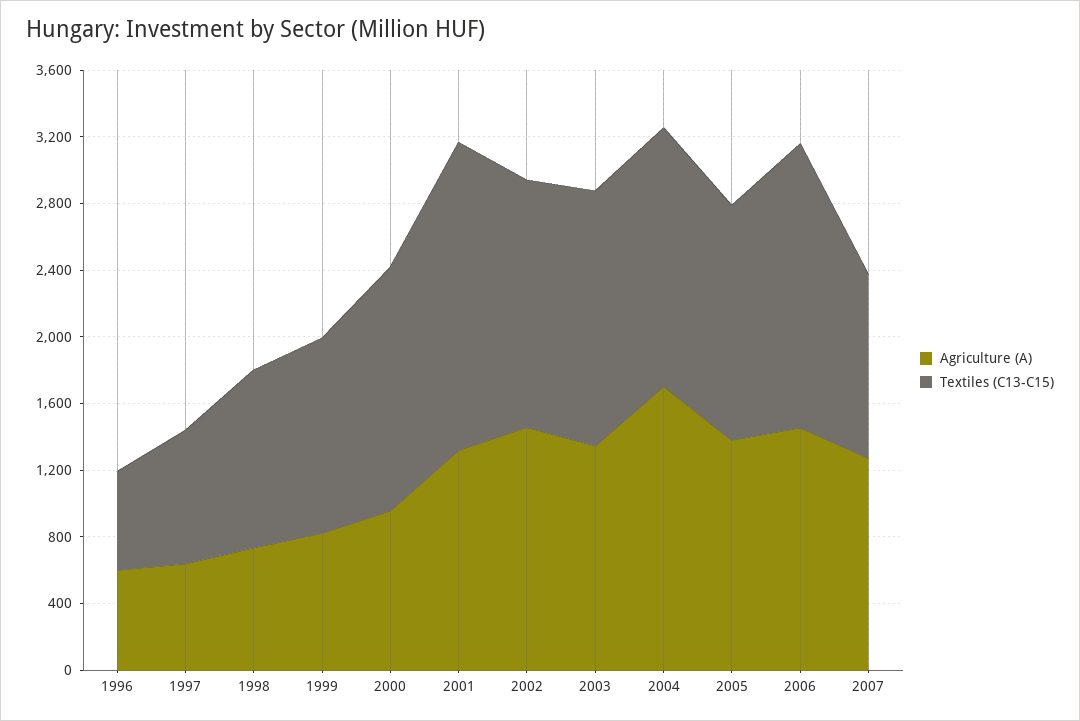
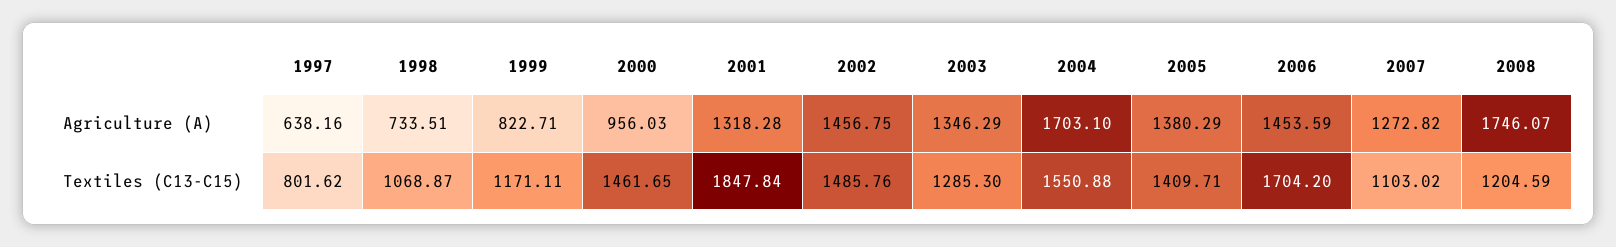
Agriculture (A), 1996: 600 -> none
Textiles (C13-C15), 1996: 600 -> none
Textiles (C13-C15), 2003: 1500 -> 1285.3
Agriculture (A), 2008: none -> 1746.07
Textiles (C13-C15), 2008: none -> 1204.59

